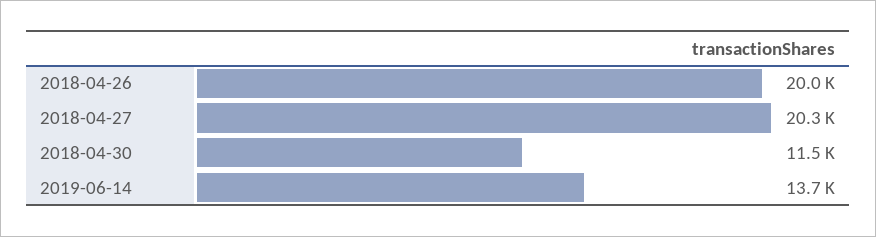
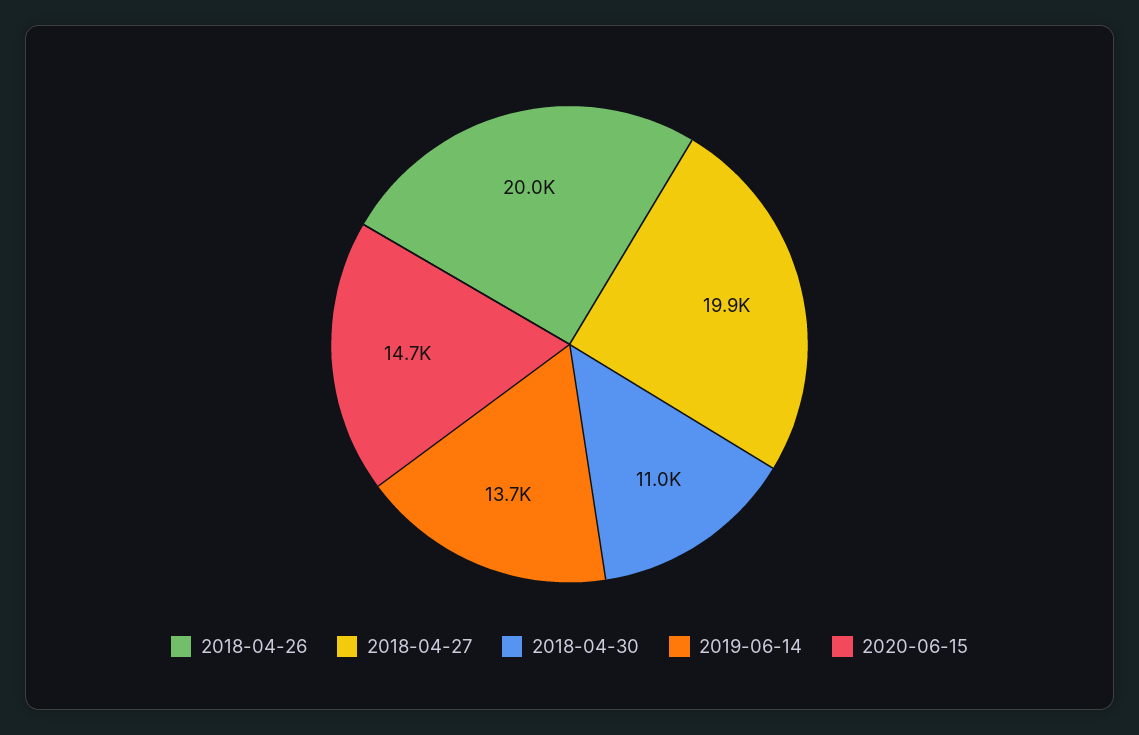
2018-04-27: 20300 -> 19900
2018-04-30: 11500 -> 11000
2020-06-15: none -> 14700

